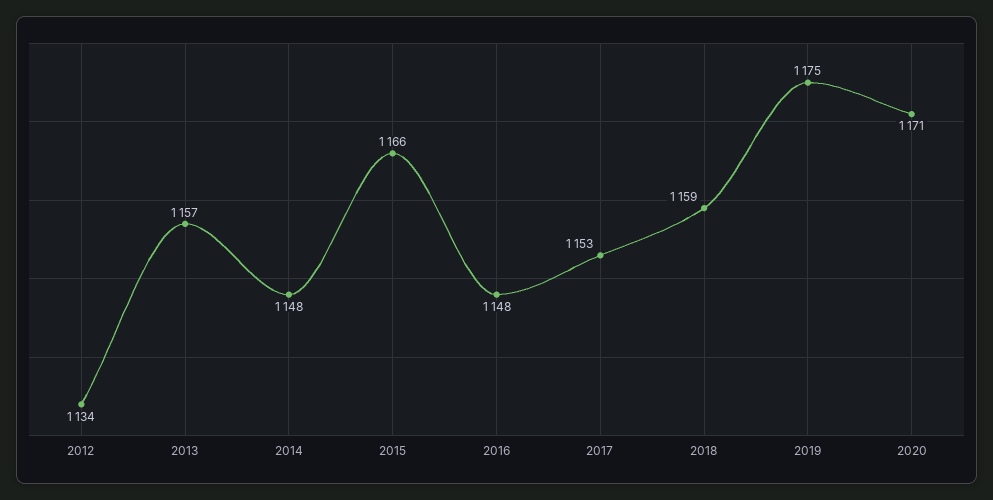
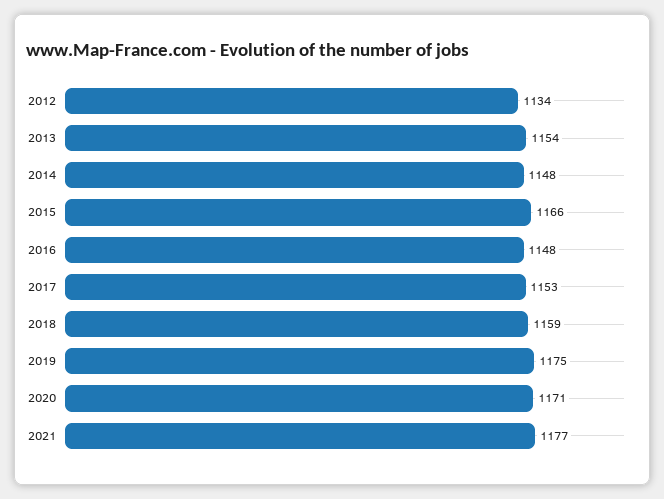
2013: 1157 -> 1154
2021: none -> 1177

